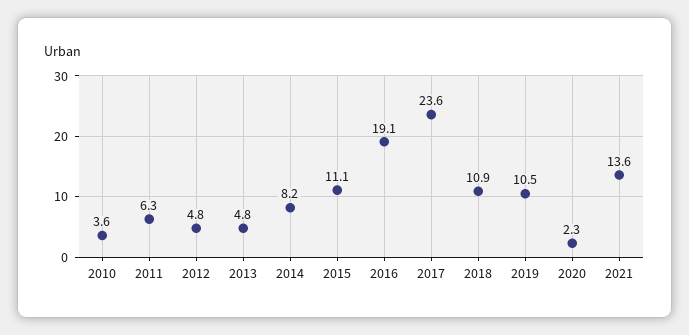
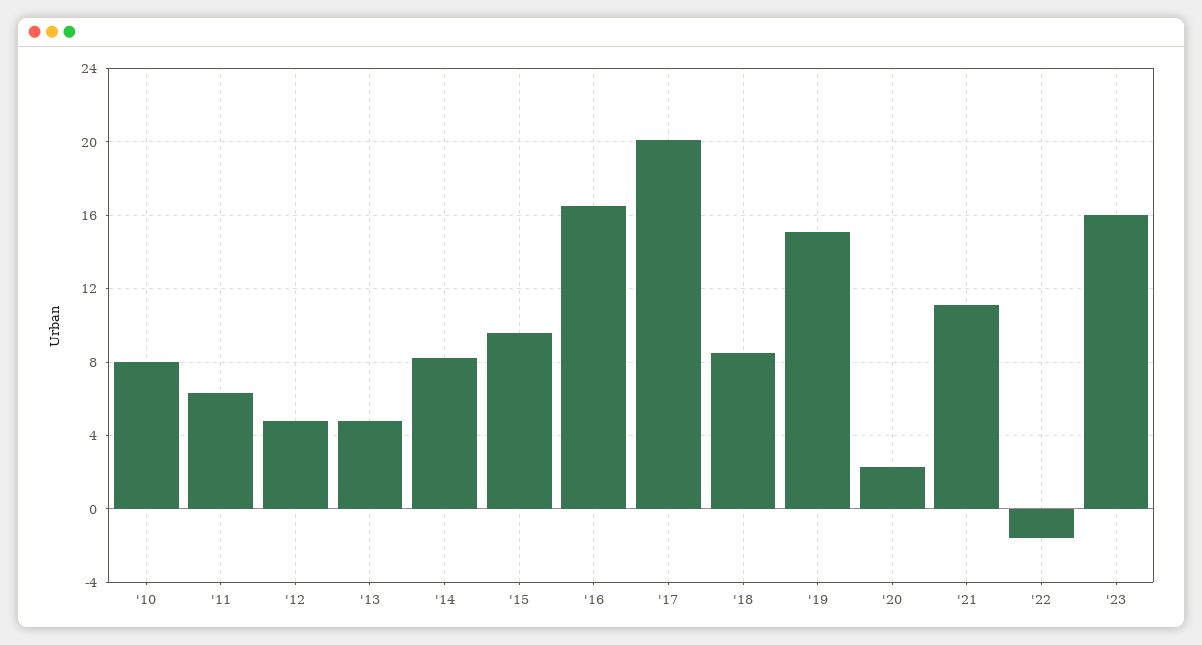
2010: 3.6 -> 8
2015: 11.1 -> 9.5
2016: 19.1 -> 16.5
2017: 23.6 -> 20
2018: 10.9 -> 8.5
2019: 10.5 -> 15
2021: 13.6 -> 11
'22: none -> -1.5
'23: none -> 16

